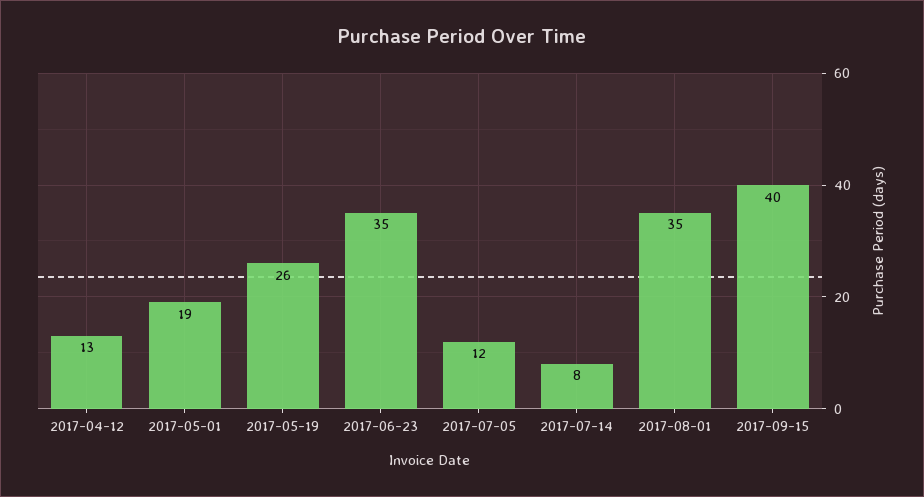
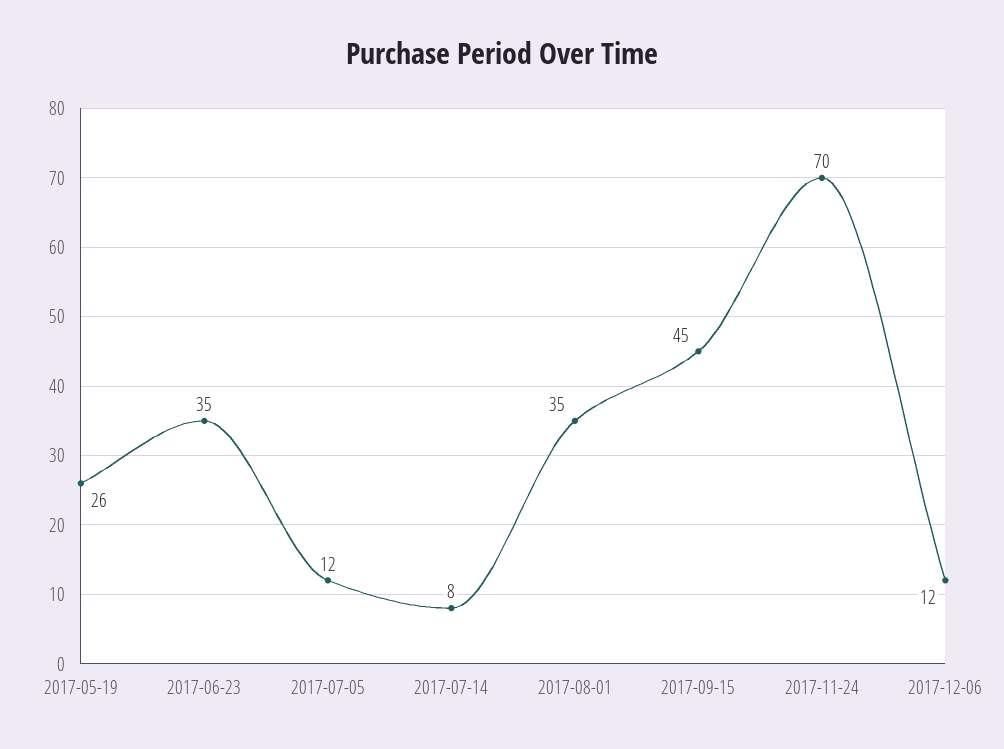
2017-04-12: 13 -> none
2017-05-01: 19 -> none
2017-09-15: 40 -> 45
2017-11-24: none -> 70
2017-12-06: none -> 12

